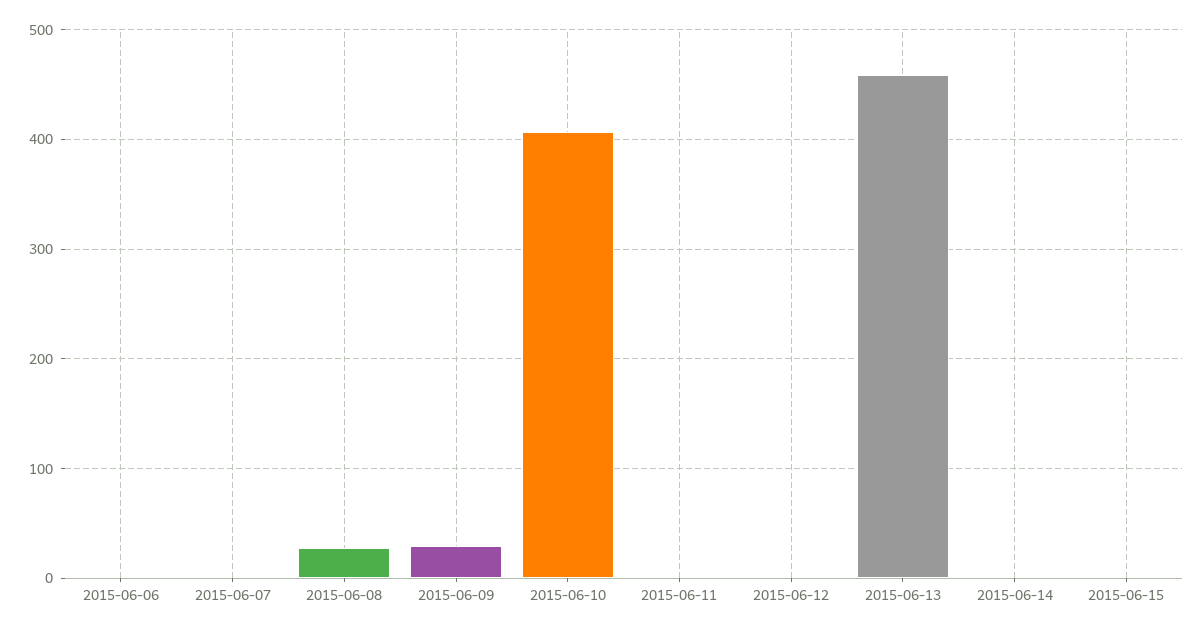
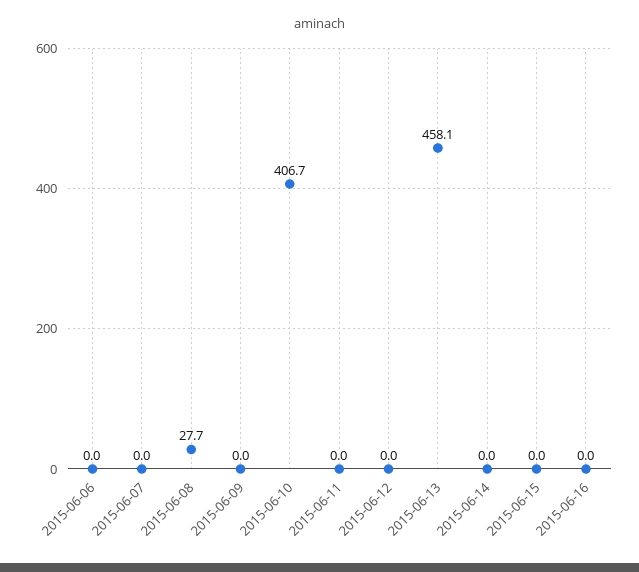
2015-06-09: 30 -> 0
2015-06-16: none -> 0

